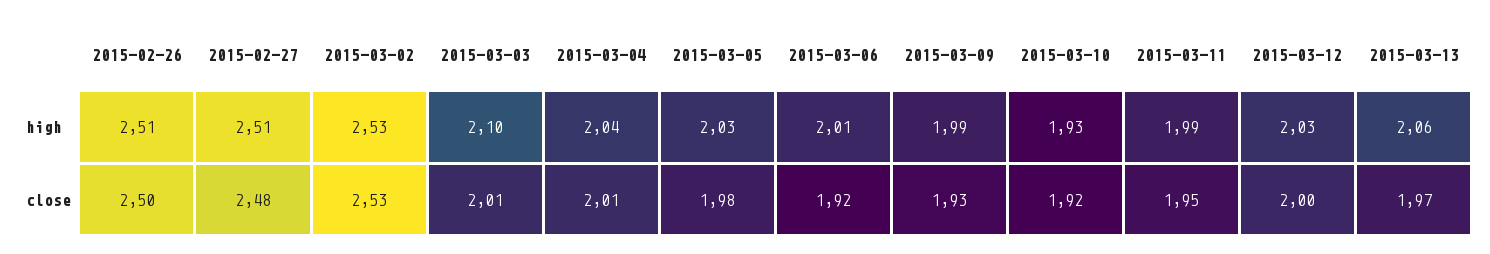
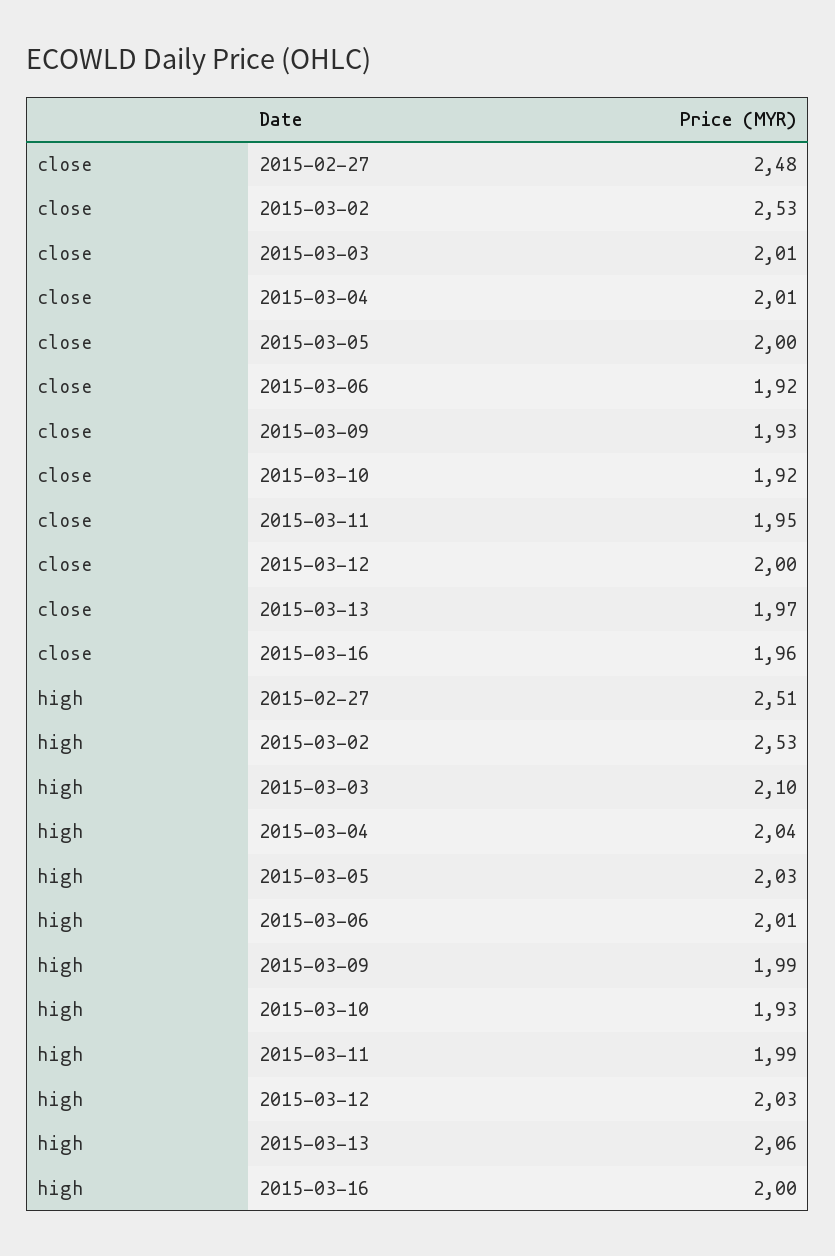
2015-02-26, high: 2.51 -> none
2015-02-26, close: 2.5 -> none
2015-03-05, close: 1.98 -> 2
2015-03-16, close: none -> 1.96
2015-03-16, high: none -> 2

